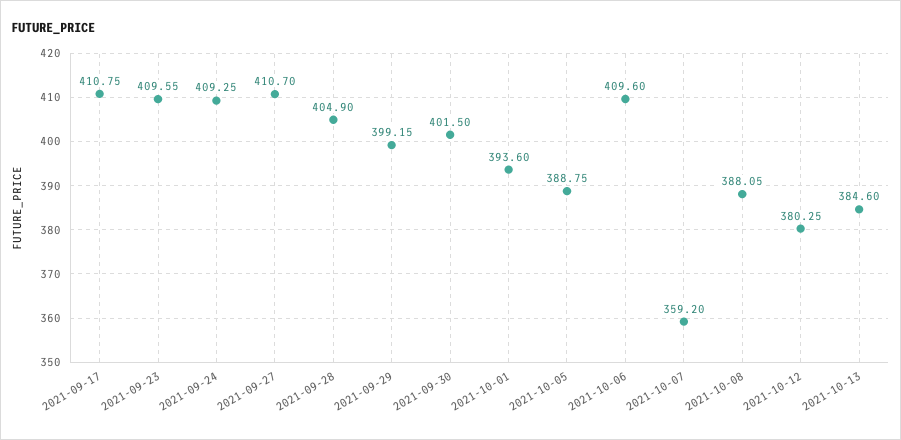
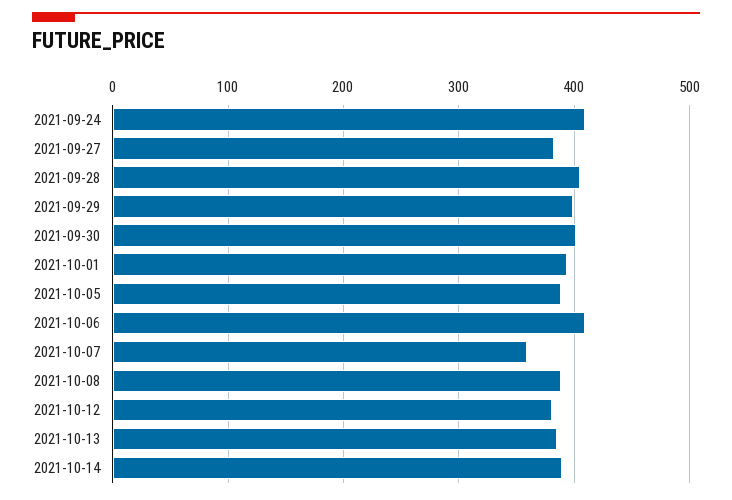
2021-09-17: 410.75 -> none
2021-09-23: 409.55 -> none
2021-09-27: 410.7 -> 380
2021-10-14: none -> 390

